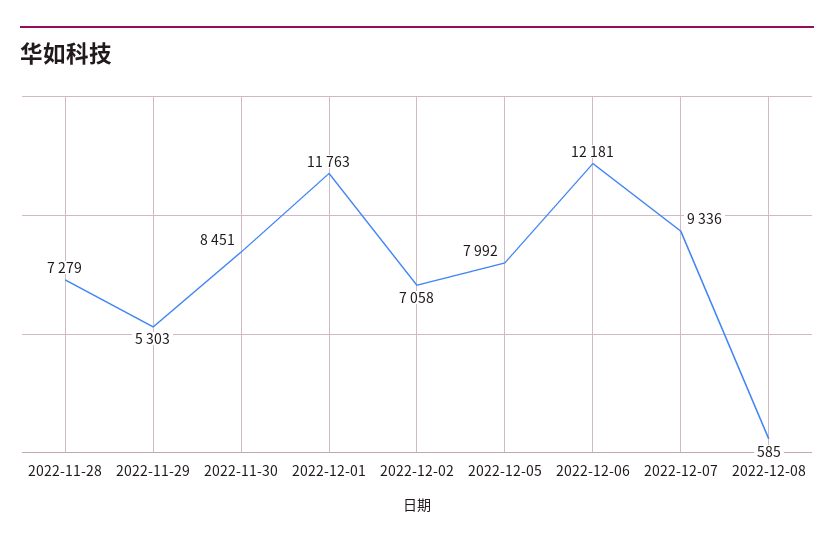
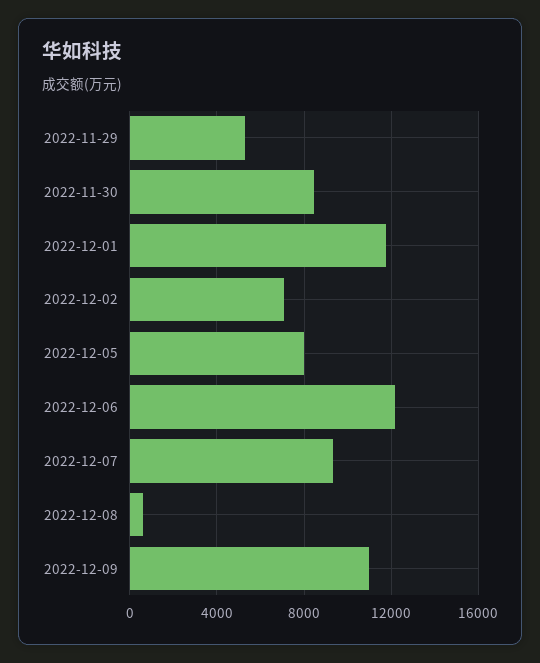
2022-11-28: 7279 -> none
2022-12-09: none -> 11000

